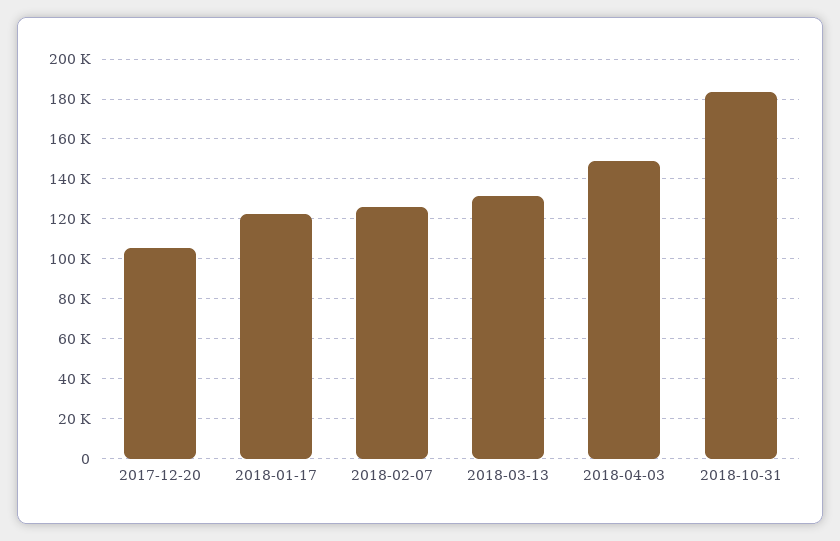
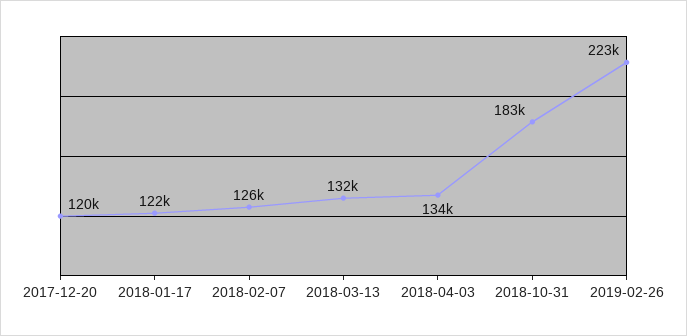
2017-12-20: 105000 -> 120000
2018-04-03: 150000 -> 134000
2019-02-26: none -> 223000

